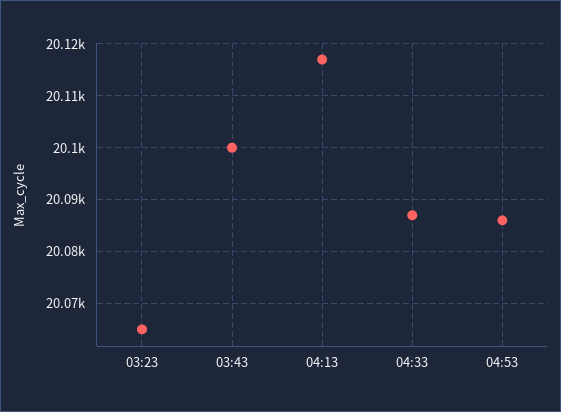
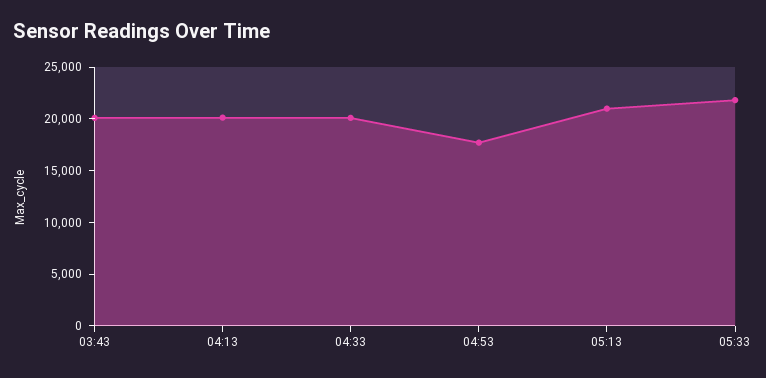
03:23: 20065 -> none
04:53: 20085 -> 18000
05:13: none -> 21000
05:33: none -> 22000

